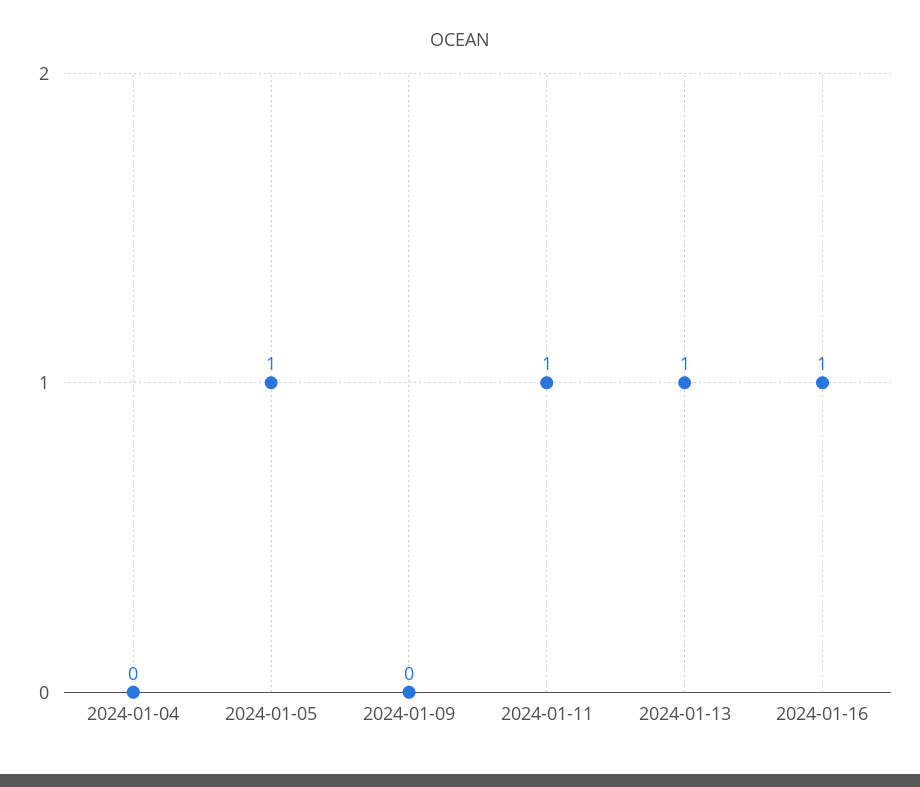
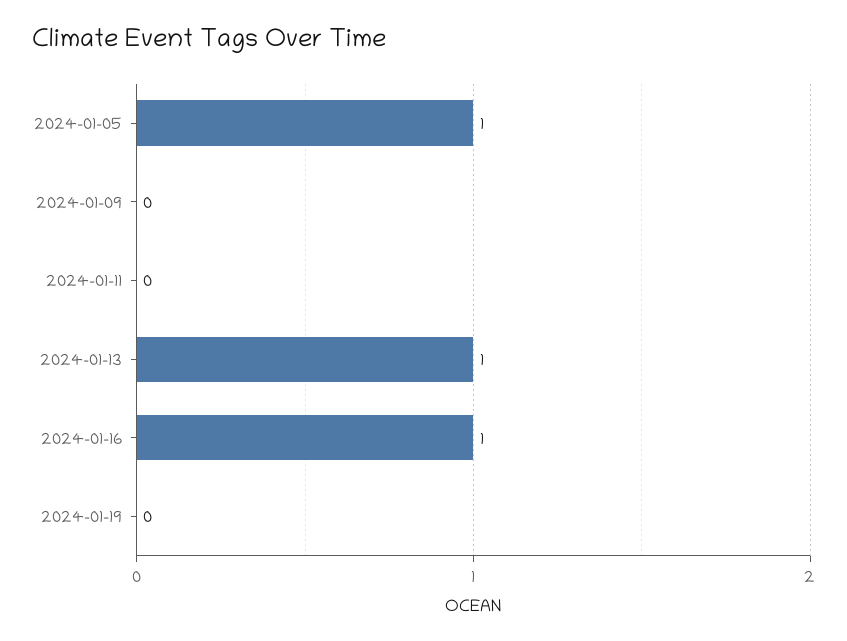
2024-01-04: 0 -> none
2024-01-11: 1 -> 0
2024-01-19: none -> 0

